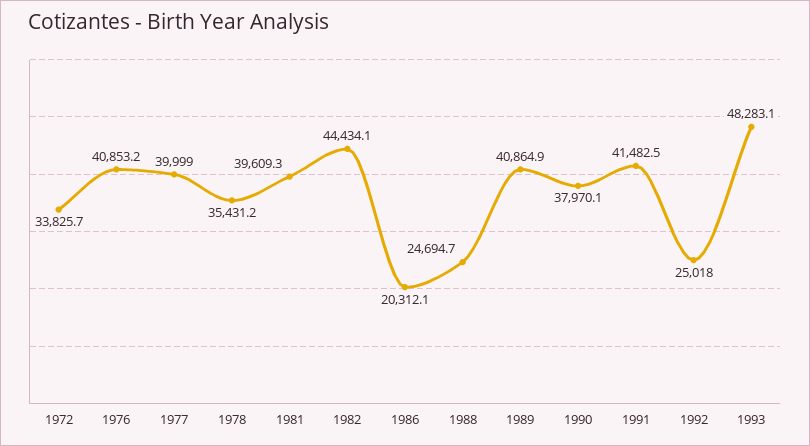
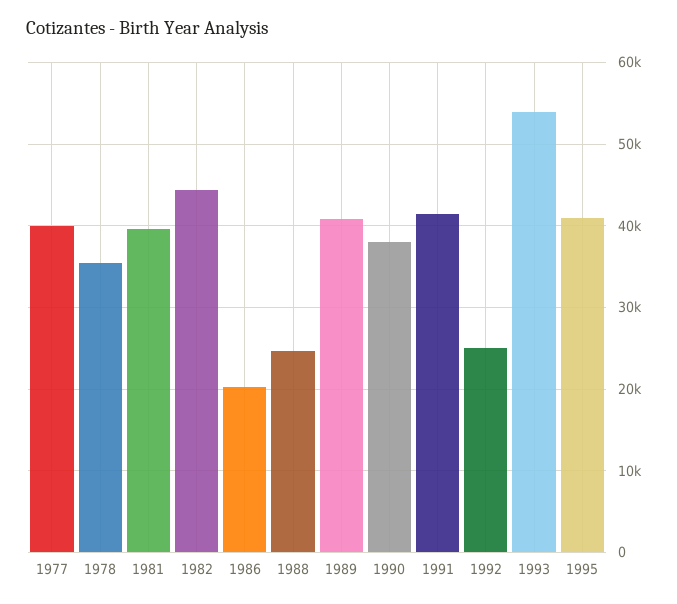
1972: 33825.7 -> none
1976: 40853.2 -> none
1993: 48283.1 -> 54000
1995: none -> 41000

